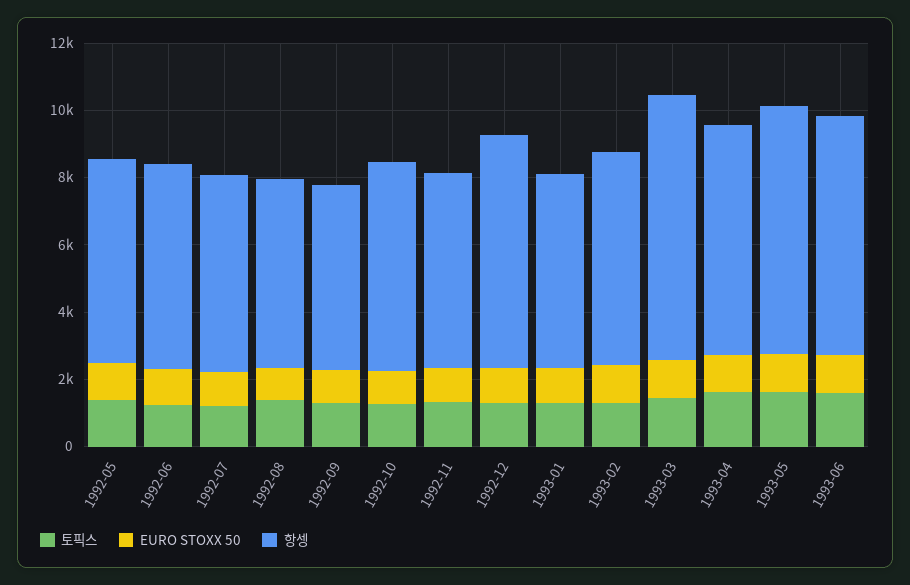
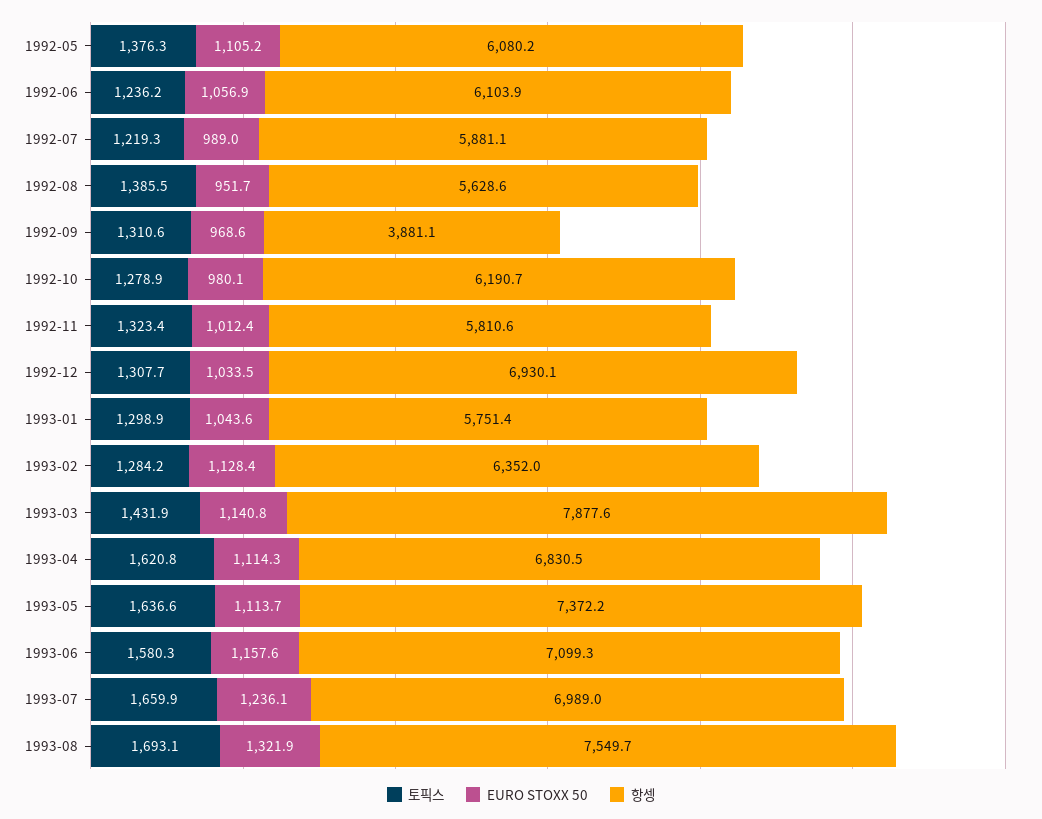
항셍, 1992-09: 5500 -> 3881.1
토픽스, 1993-07: none -> 1659.9
EURO STOXX 50, 1993-07: none -> 1236.1
항셍, 1993-07: none -> 6989
토픽스, 1993-08: none -> 1693.1
EURO STOXX 50, 1993-08: none -> 1321.9
항셍, 1993-08: none -> 7549.7

